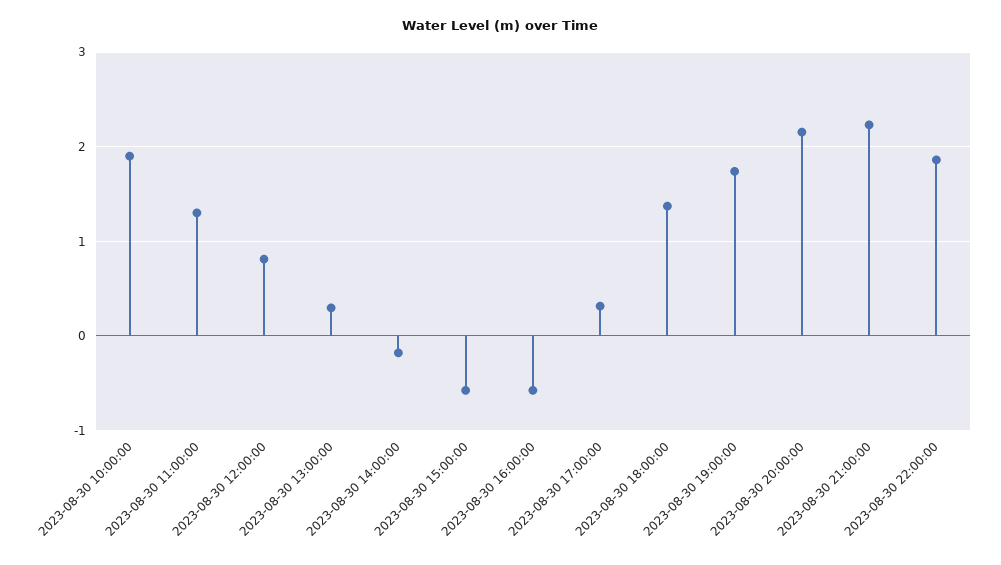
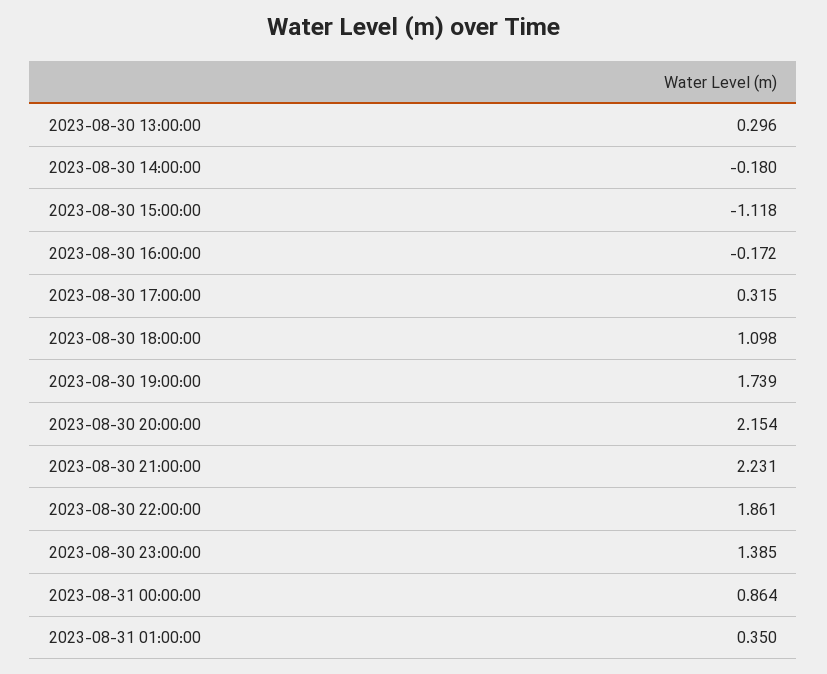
2023-08-30 10:00:00: 1.9 -> none
2023-08-30 11:00:00: 1.3 -> none
2023-08-30 12:00:00: 0.8 -> none
2023-08-30 15:00:00: -0.6 -> -1.118
2023-08-30 16:00:00: -0.6 -> -0.172
2023-08-30 18:00:00: 1.4 -> 1.098
2023-08-30 23:00:00: none -> 1.385
2023-08-31 00:00:00: none -> 0.864
2023-08-31 01:00:00: none -> 0.35

